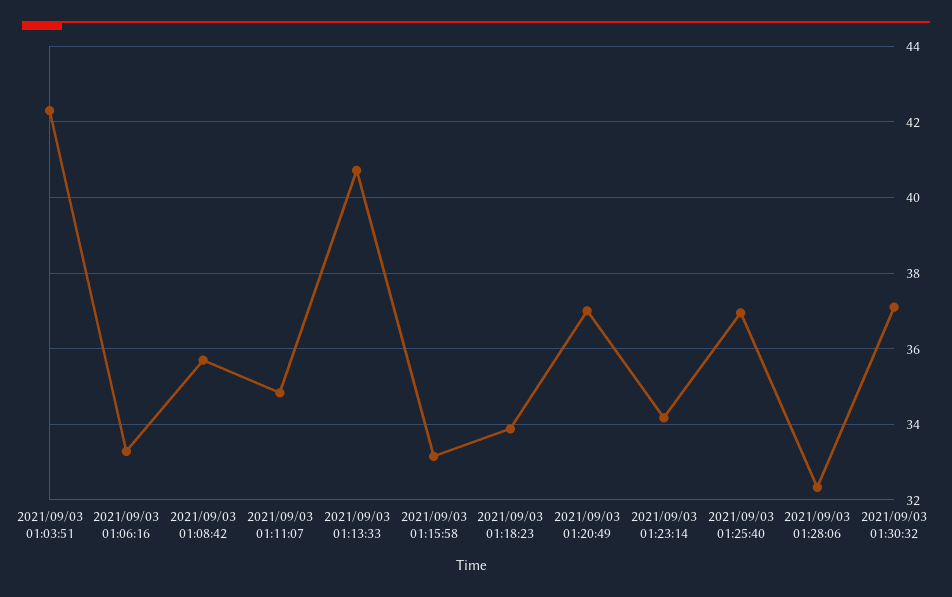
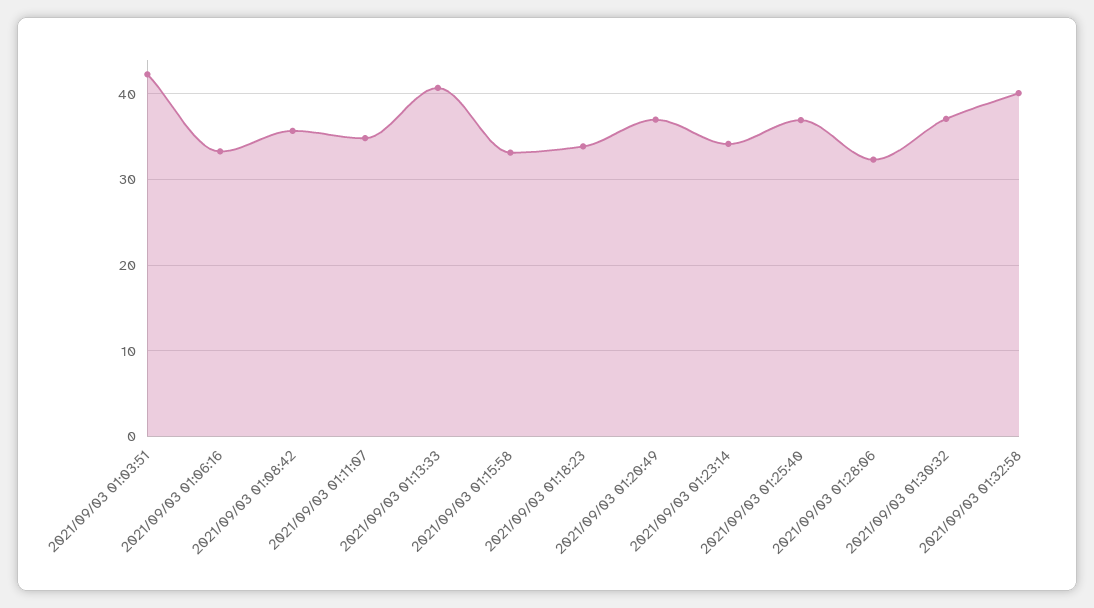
2021/09/03 01:32:58: none -> 40

